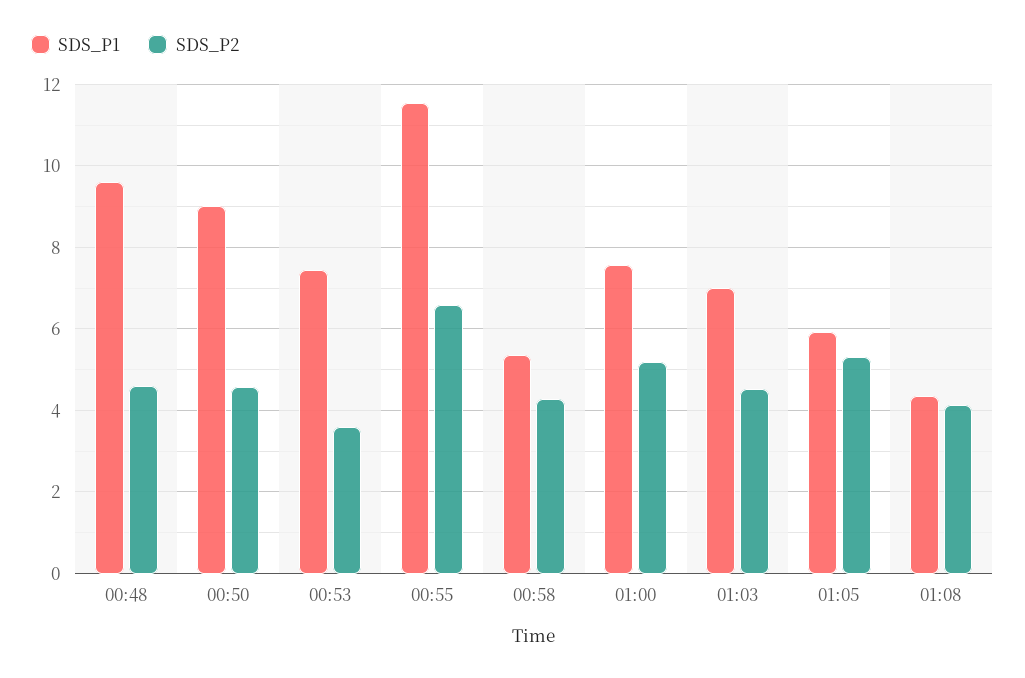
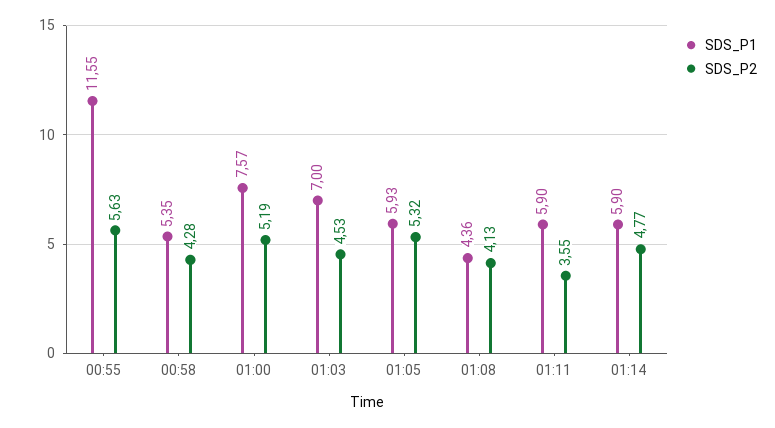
SDS_P1, 00:48: 9.6 -> none
SDS_P2, 00:48: 4.6 -> none
SDS_P1, 00:50: 9 -> none
SDS_P2, 00:50: 4.6 -> none
SDS_P1, 00:53: 7.4 -> none
SDS_P2, 00:53: 3.6 -> none
SDS_P2, 00:55: 6.6 -> 5.63
SDS_P1, 01:11: none -> 5.9
SDS_P2, 01:11: none -> 3.55
SDS_P1, 01:14: none -> 5.9
SDS_P2, 01:14: none -> 4.77

